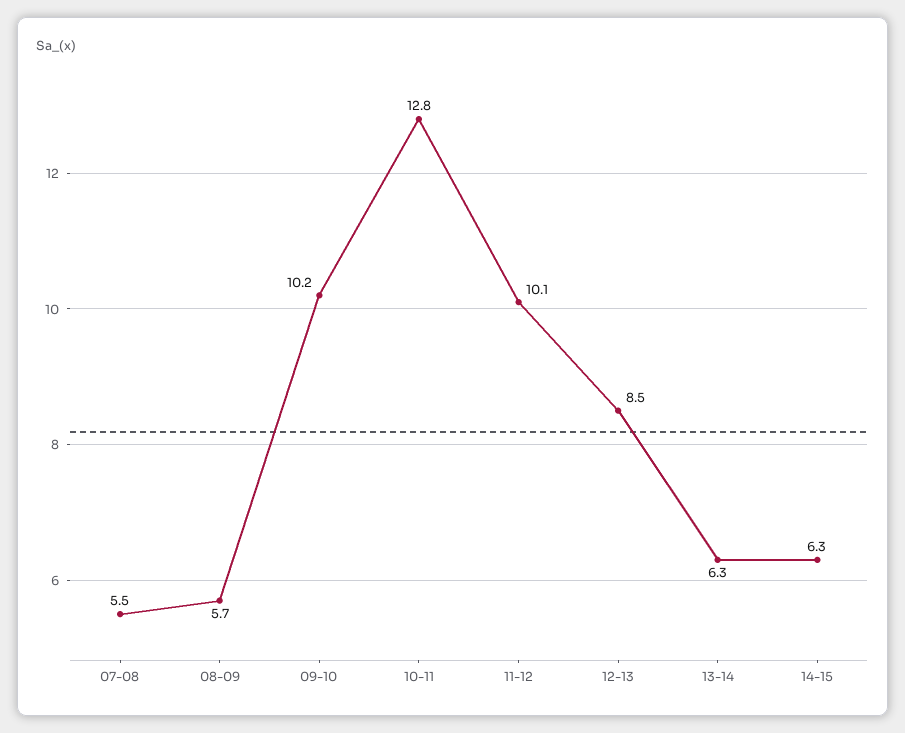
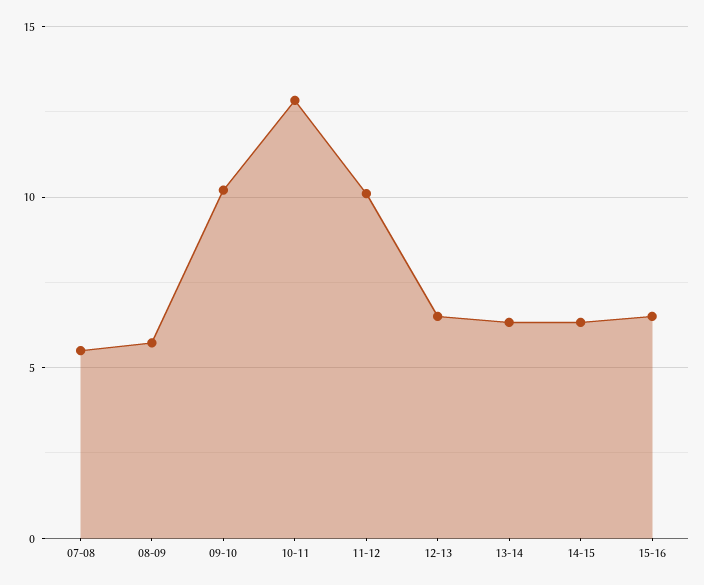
12-13: 8.5 -> 6.5
15-16: none -> 6.5

